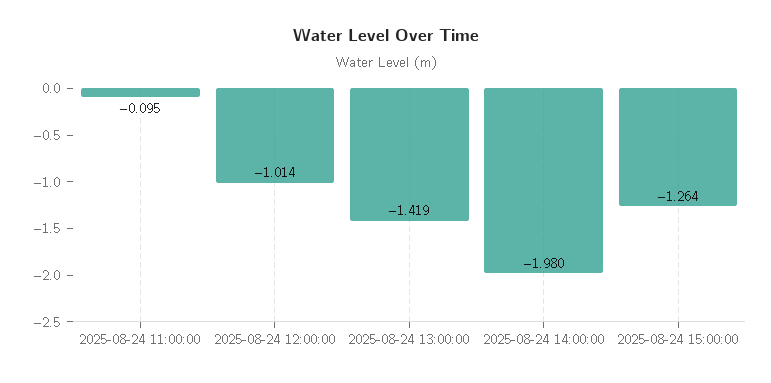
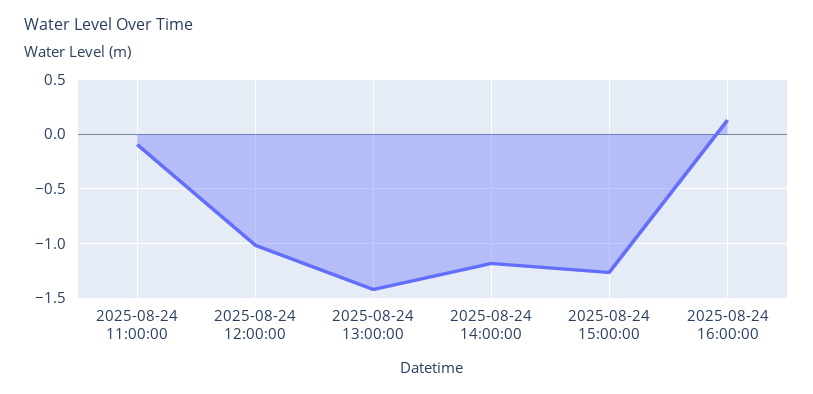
2025-08-24 14:00:00: -1.98 -> -1.2
2025-08-24 16:00:00: none -> 0.1

